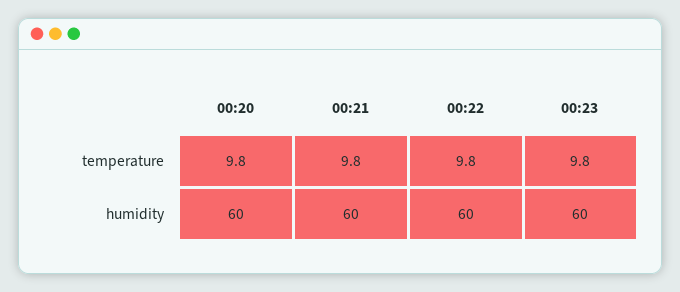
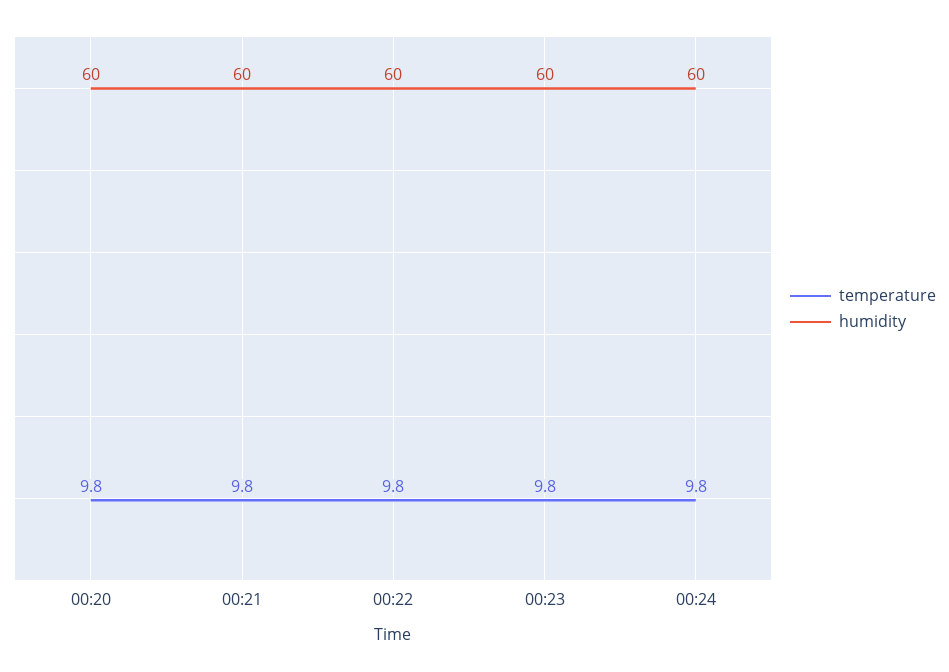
temperature, 00:24: none -> 9.8
humidity, 00:24: none -> 60

